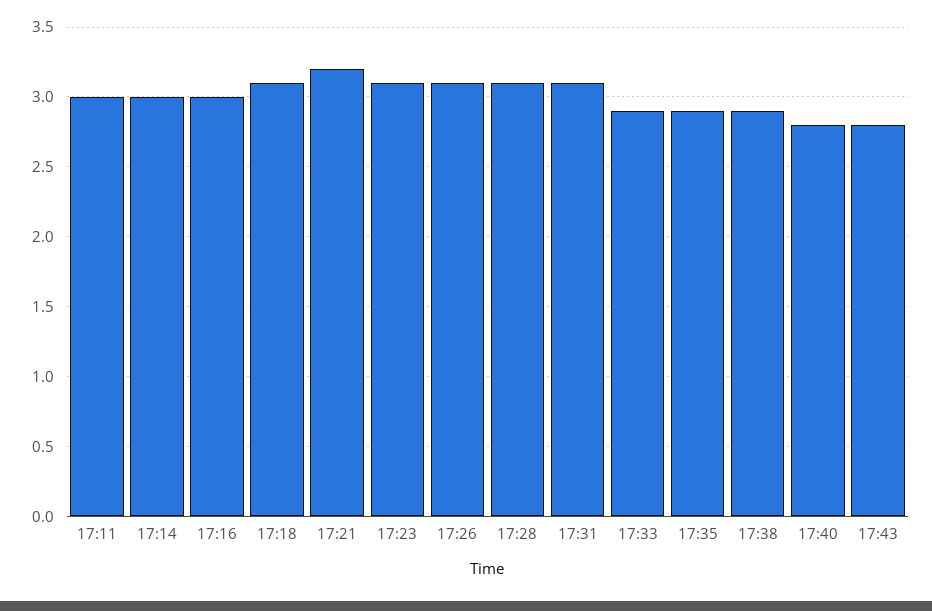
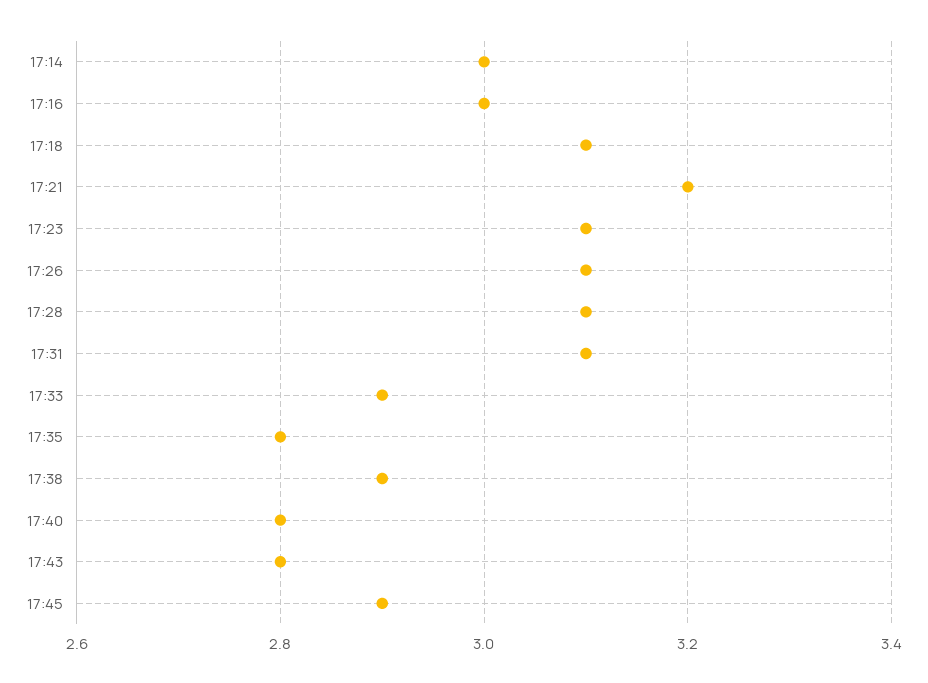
17:11: 3 -> none
17:35: 2.9 -> 2.8
17:45: none -> 2.9

